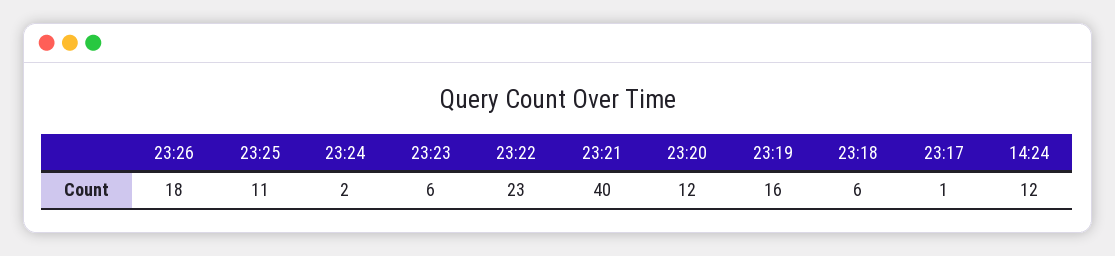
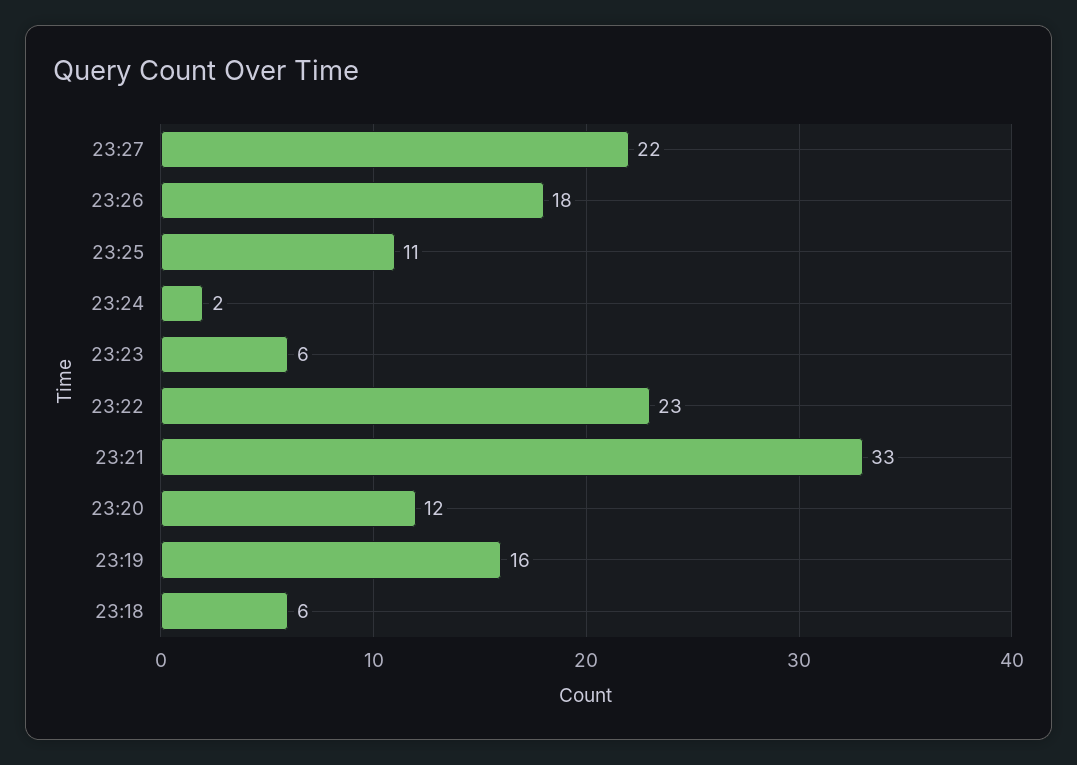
23:21: 40 -> 33
23:17: 1 -> none
14:24: 12 -> none
23:27: none -> 22

